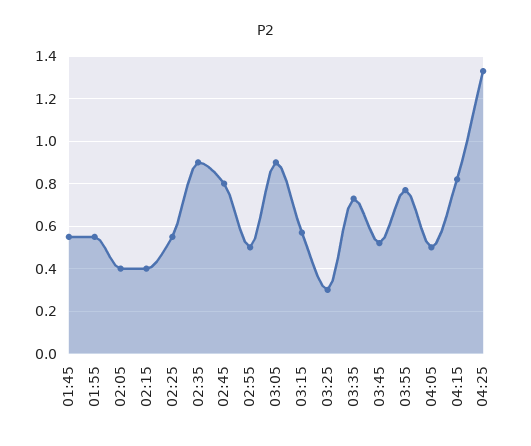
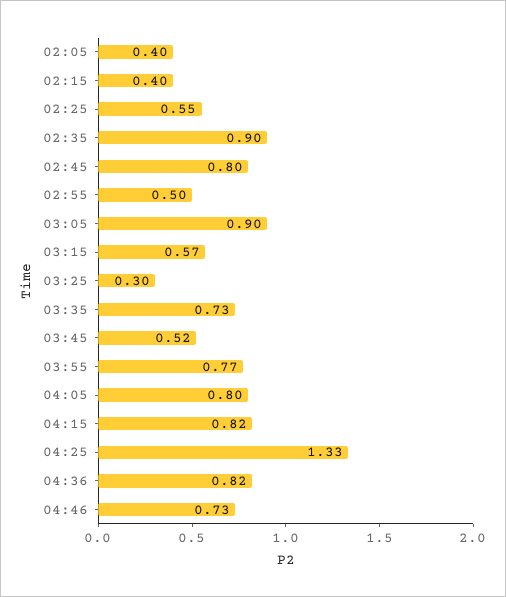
01:45: 0.55 -> none
01:55: 0.55 -> none
04:05: 0.5 -> 0.8
04:36: none -> 0.82
04:46: none -> 0.73

